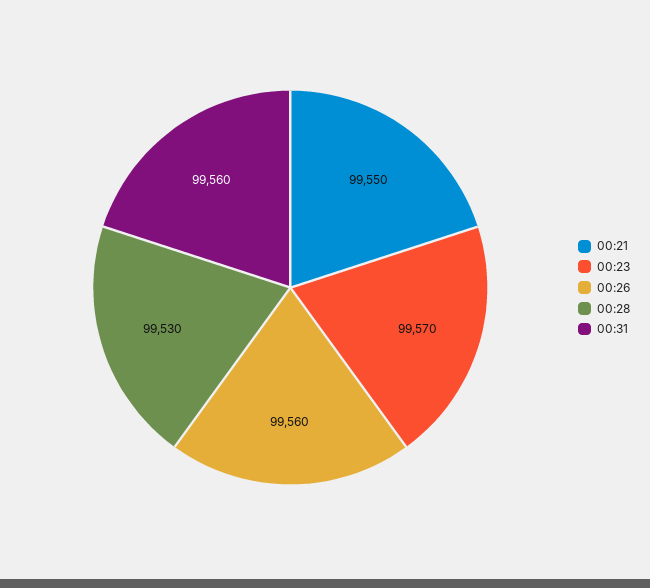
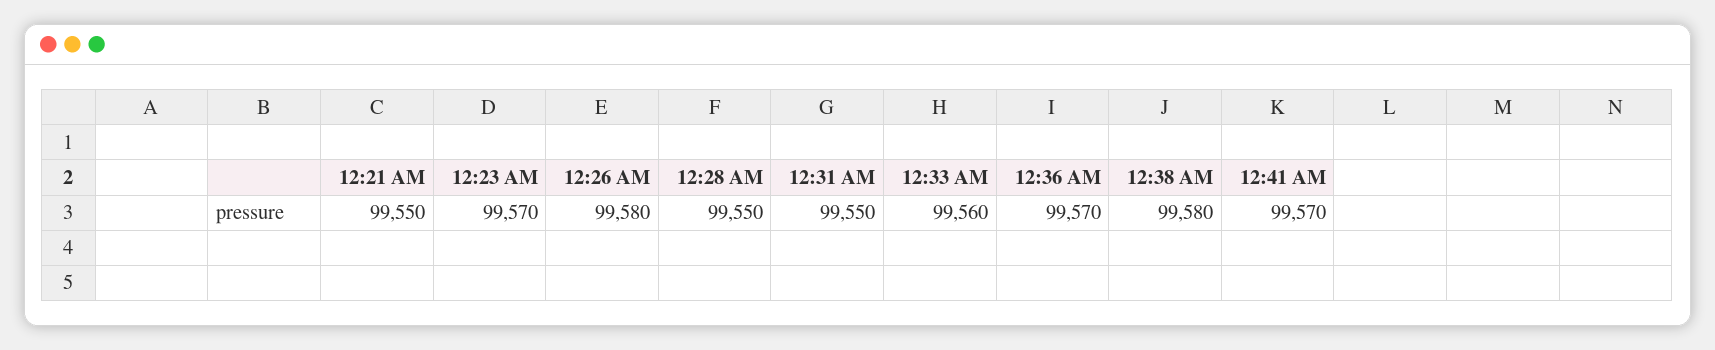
00:26: 99560 -> 99580
00:28: 99530 -> 99550
00:31: 99560 -> 99550
12:33 AM: none -> 99560
12:36 AM: none -> 99570
12:38 AM: none -> 99580
12:41 AM: none -> 99570

